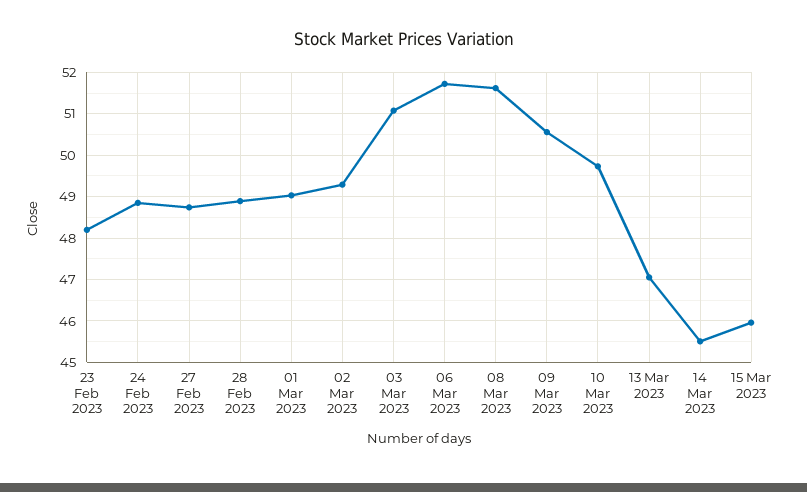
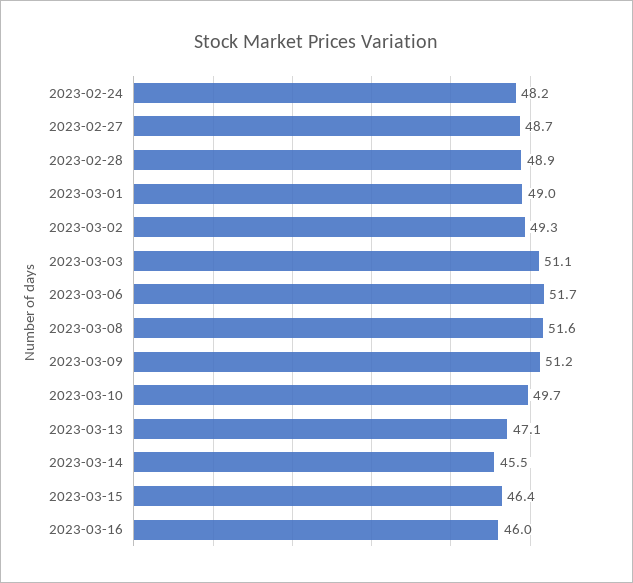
23 Feb 2023: 48.2 -> none
24 Feb 2023: 48.8 -> 48.2
09 Mar 2023: 50.6 -> 51.2
15 Mar 2023: 46 -> 46.4
2023-03-16: none -> 46

